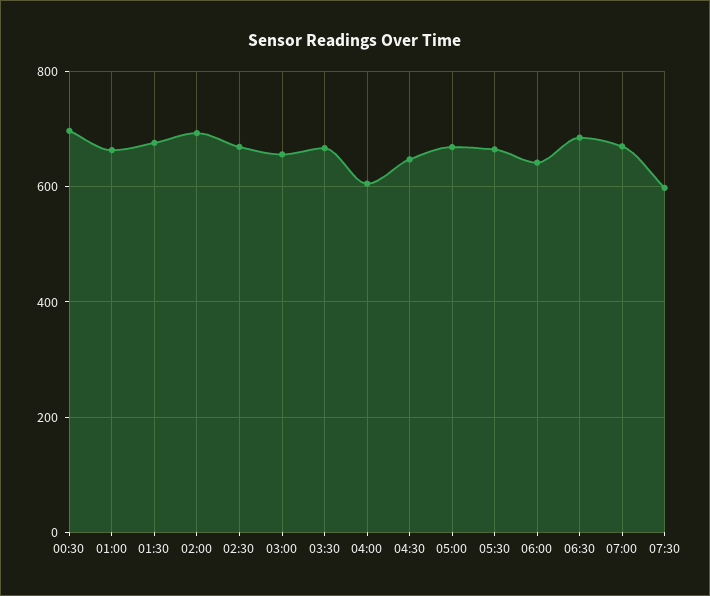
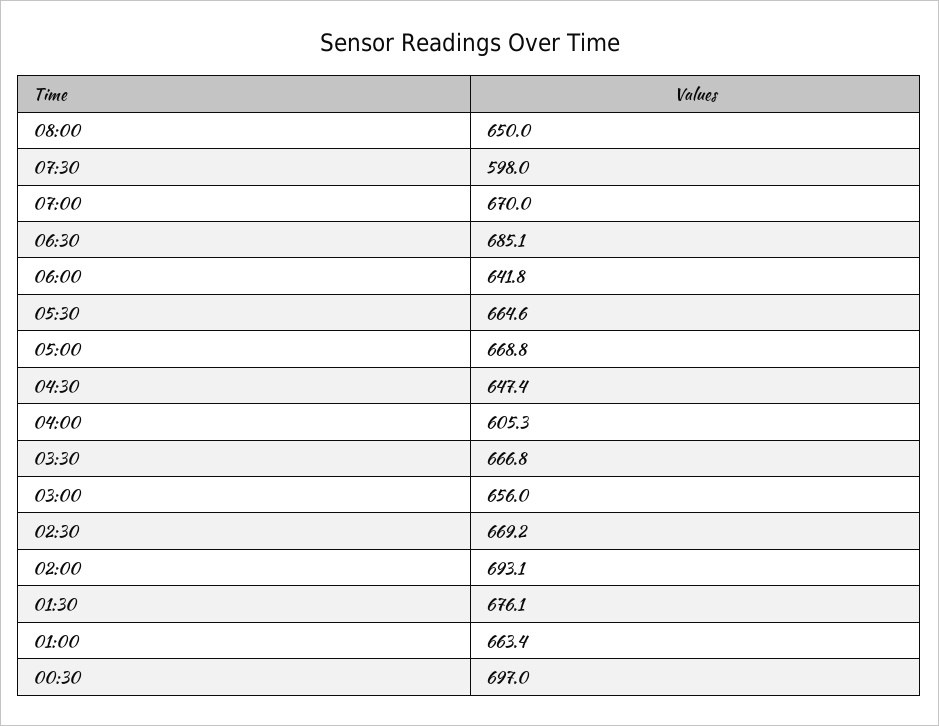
08:00: none -> 650

